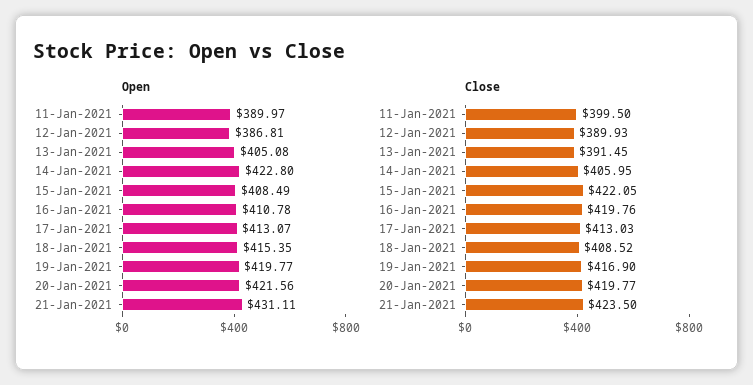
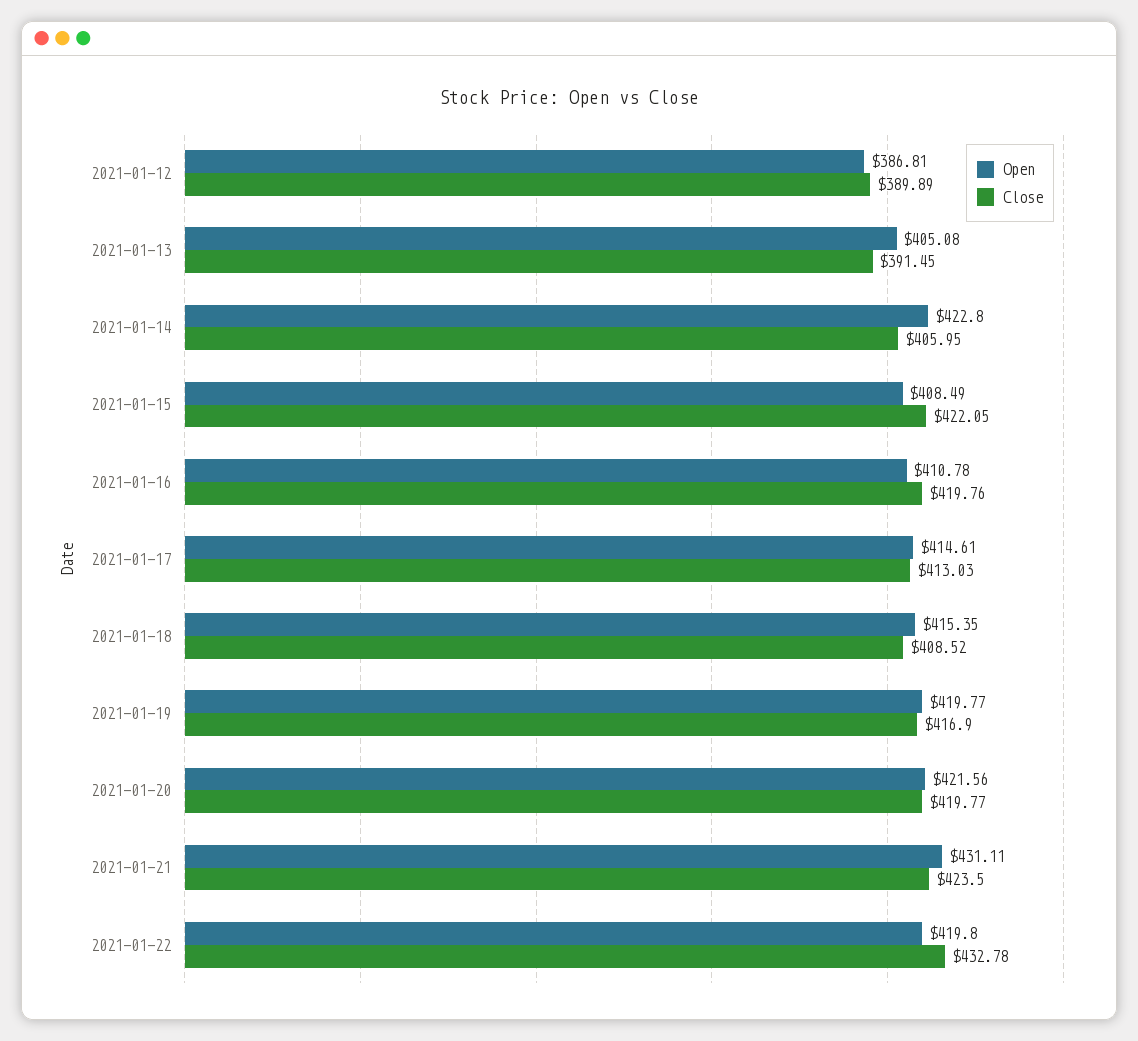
Open, 11-Jan-2021: 389.97 -> none
Open, 17-Jan-2021: 413.07 -> 414.61
Close, 11-Jan-2021: 399.5 -> none
Close, 12-Jan-2021: 389.93 -> 389.89
Open, 2021-01-22: none -> 419.8
Close, 2021-01-22: none -> 432.78

